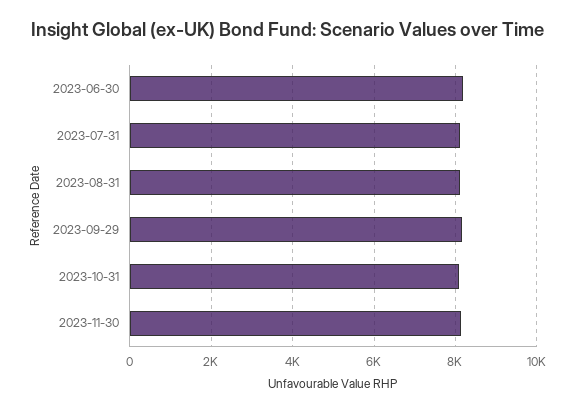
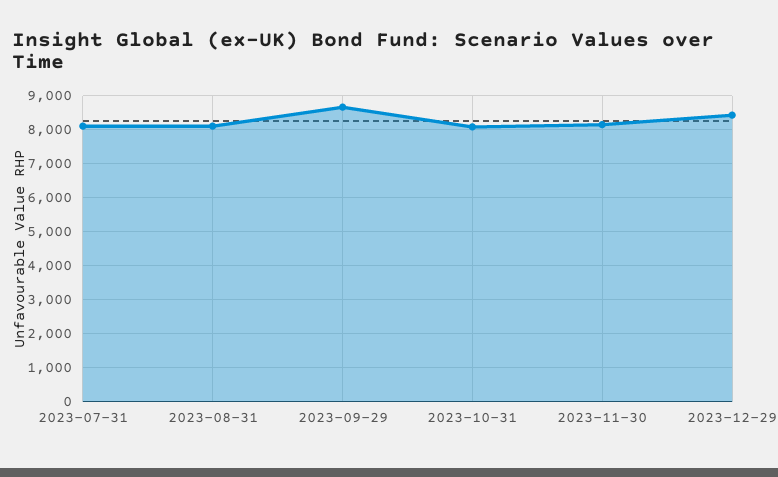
2023-06-30: 8200 -> none
2023-09-29: 8200 -> 8600
2023-12-29: none -> 8400

